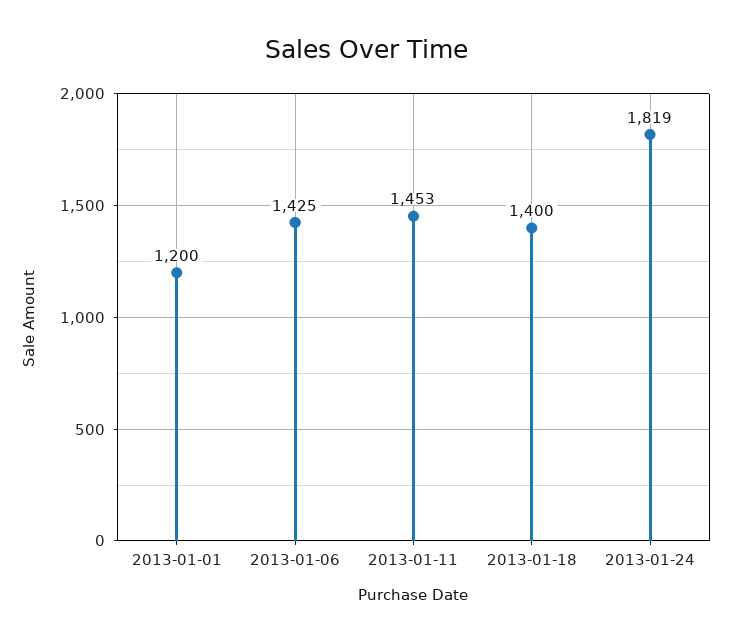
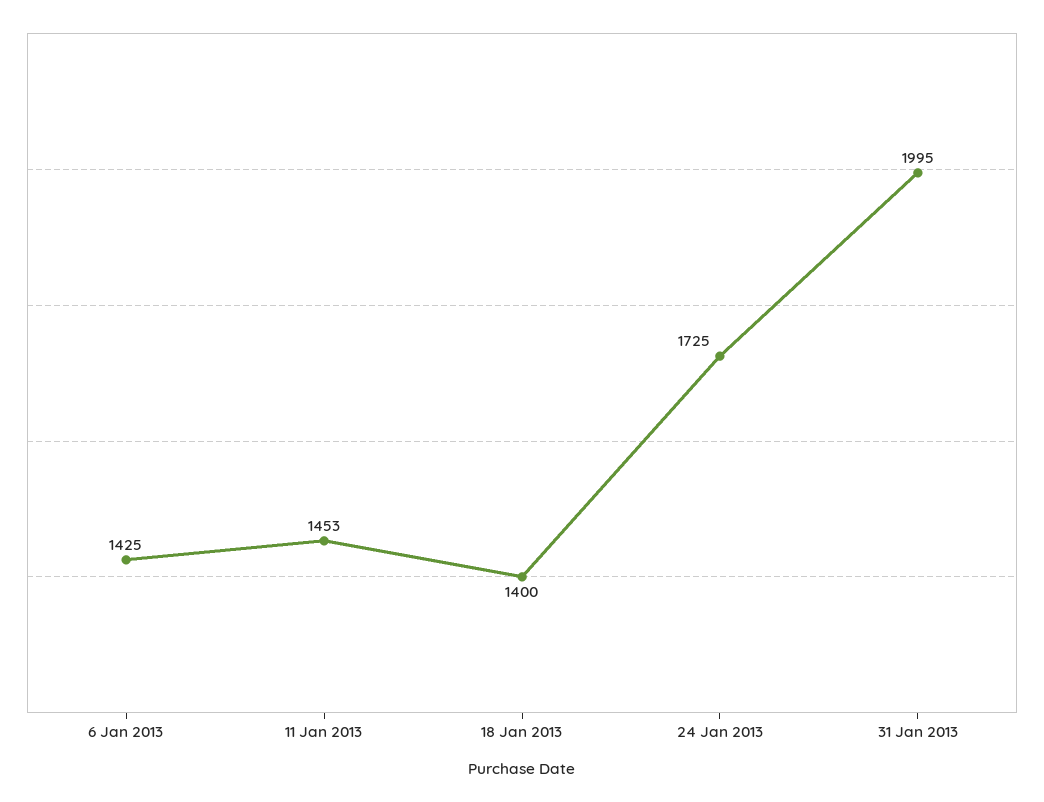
2013-01-01: 1200 -> none
2013-01-24: 1819 -> 1725
31 Jan 2013: none -> 1995

